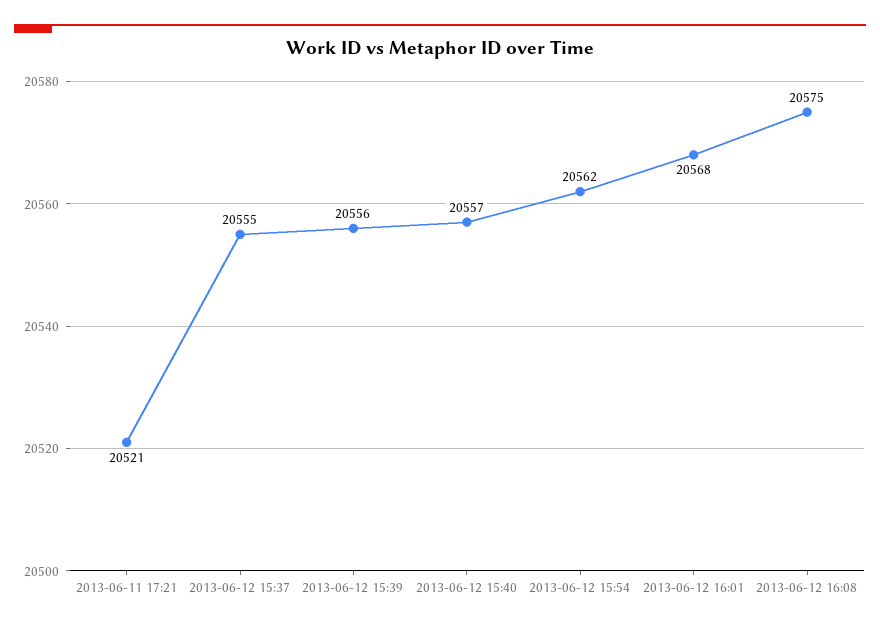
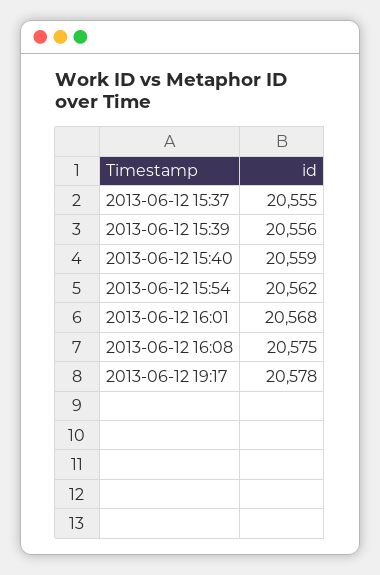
2013-06-11 17:21: 20521 -> none
2013-06-12 15:40: 20557 -> 20559
2013-06-12 19:17: none -> 20578

